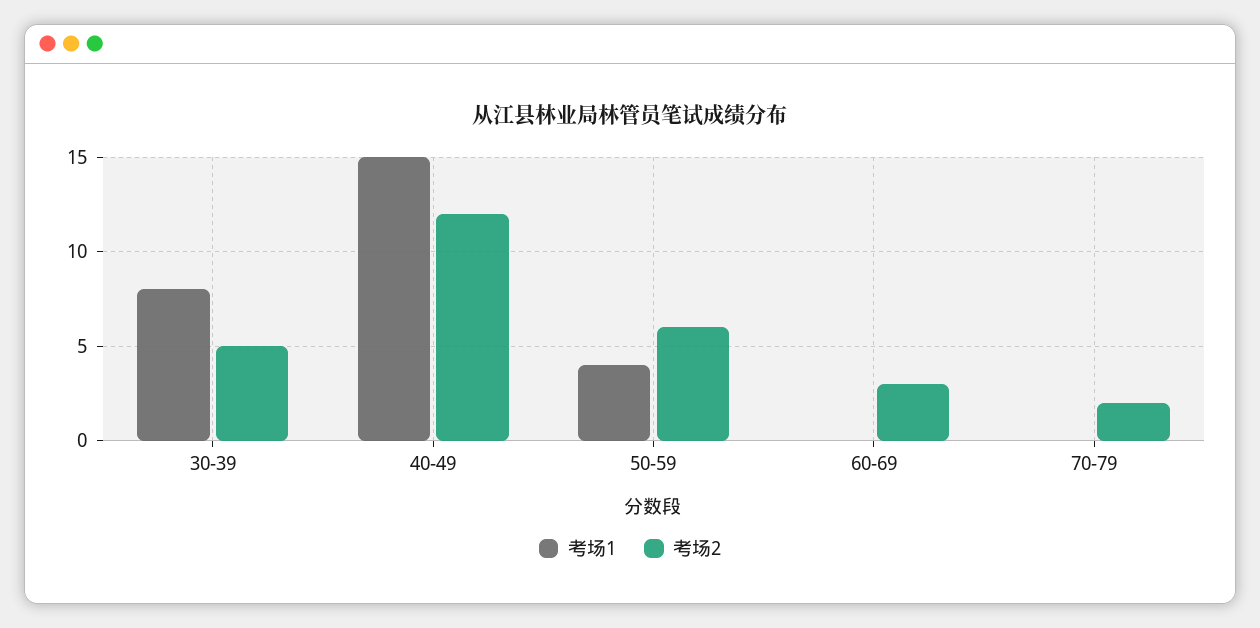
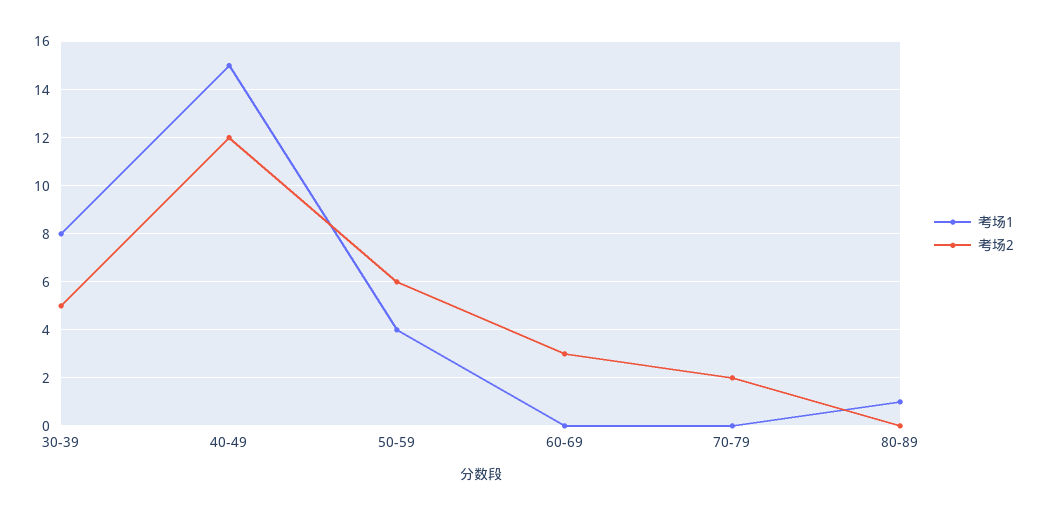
考场1, 80-89: none -> 1
考场2, 80-89: none -> 0

